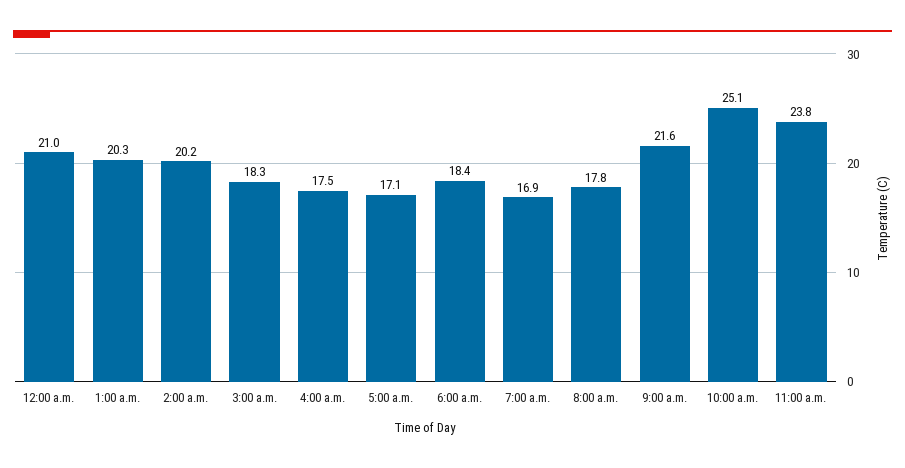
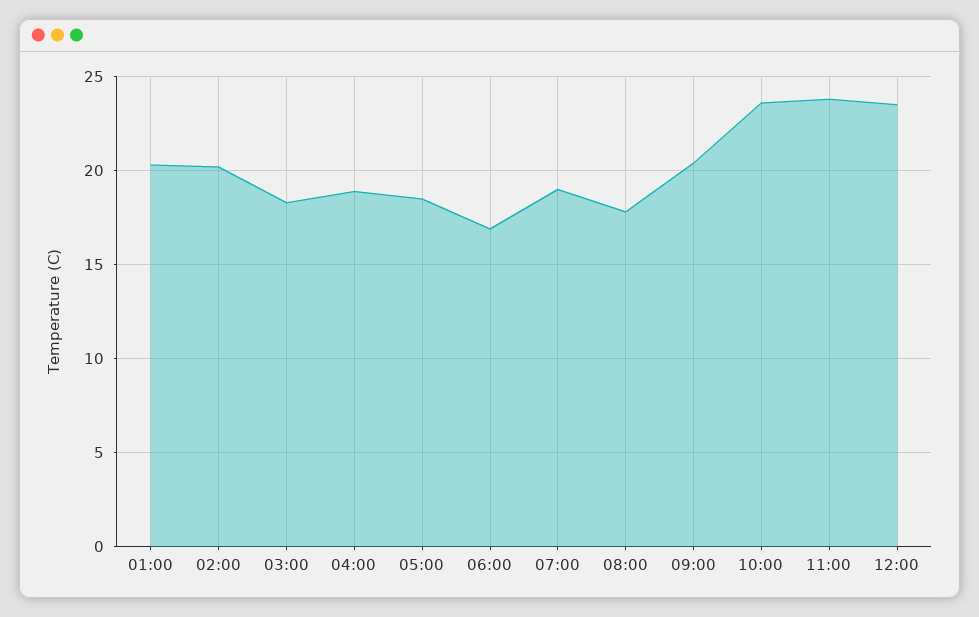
12:00 a.m.: 21 -> none
4:00 a.m.: 17.5 -> 19
5:00 a.m.: 17.1 -> 18.5
6:00 a.m.: 18.4 -> 17
7:00 a.m.: 16.9 -> 19
9:00 a.m.: 21.6 -> 20.5
10:00 a.m.: 25.1 -> 23.5
12:00: none -> 23.5

